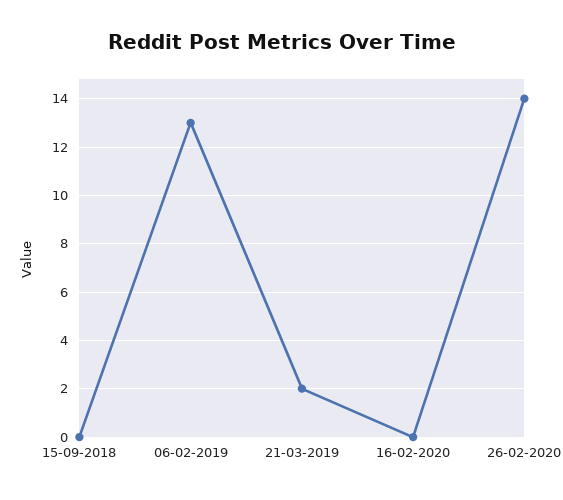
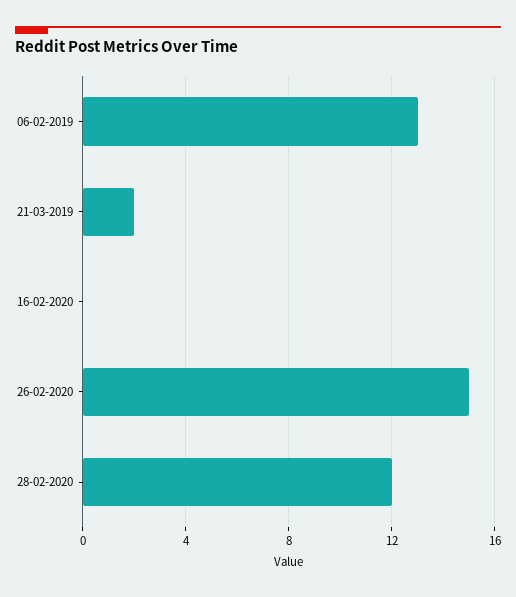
15-09-2018: 0 -> none
26-02-2020: 14 -> 15
28-02-2020: none -> 12

